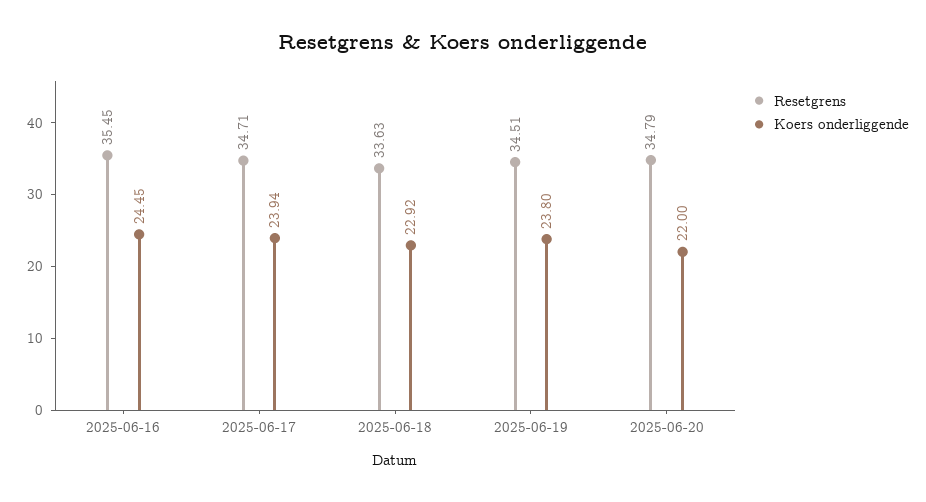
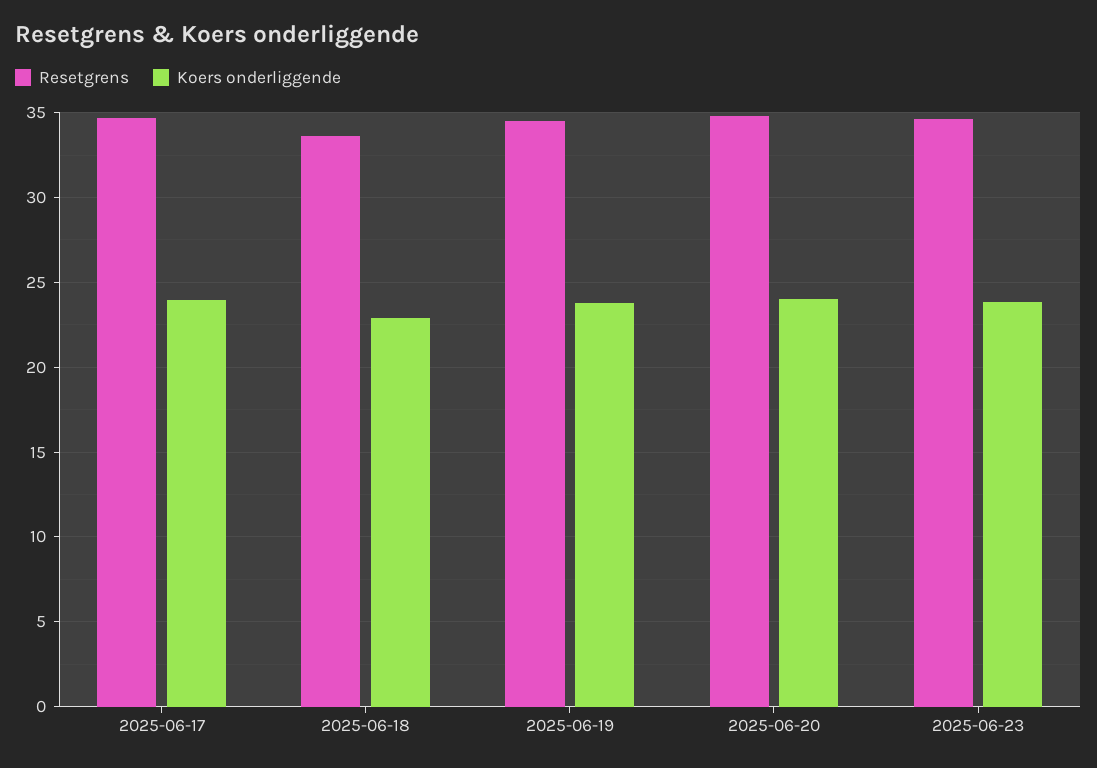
Resetgrens, 2025-06-16: 35.45 -> none
Koers onderliggende, 2025-06-16: 24.45 -> none
Koers onderliggende, 2025-06-20: 22 -> 24
Resetgrens, 2025-06-23: none -> 34.5
Koers onderliggende, 2025-06-23: none -> 24

